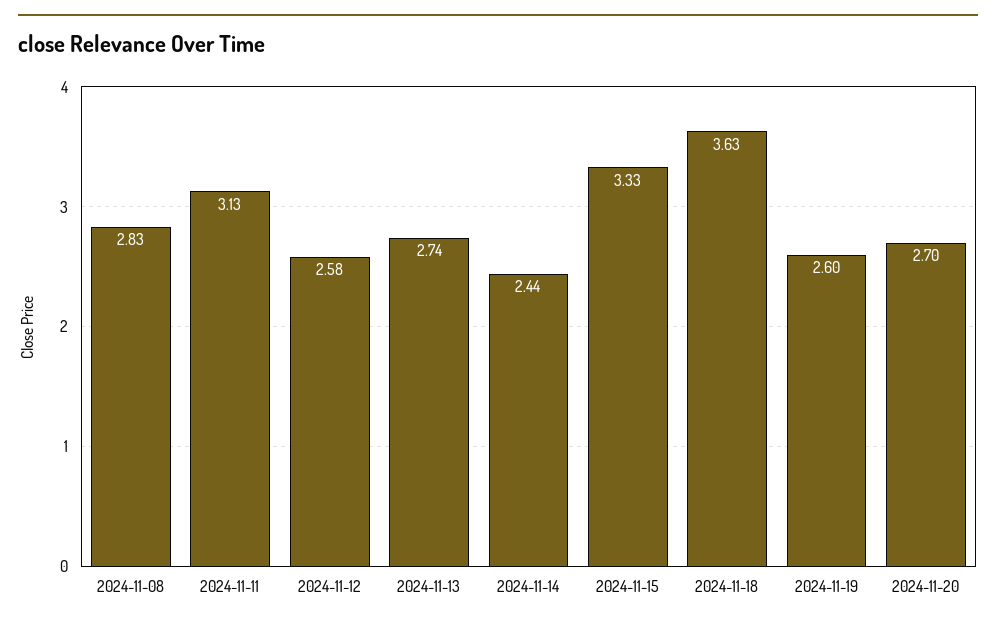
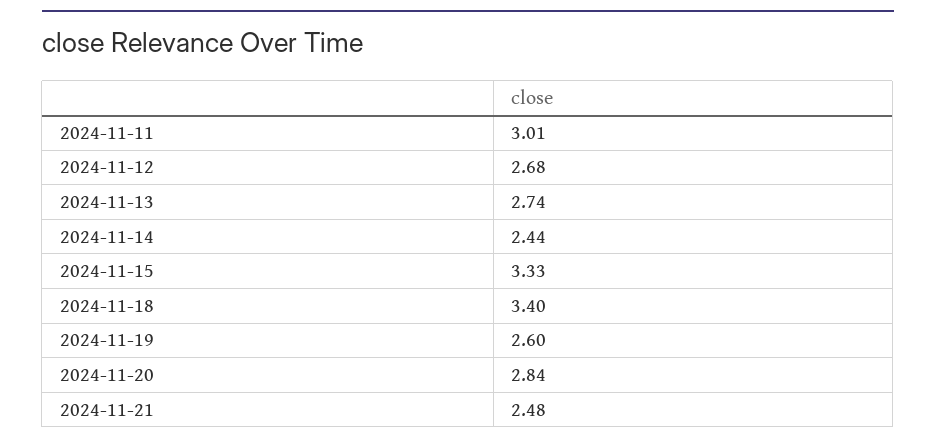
2024-11-08: 2.83 -> none
2024-11-11: 3.13 -> 3.01
2024-11-12: 2.58 -> 2.68
2024-11-18: 3.63 -> 3.4
2024-11-20: 2.7 -> 2.84
2024-11-21: none -> 2.48

